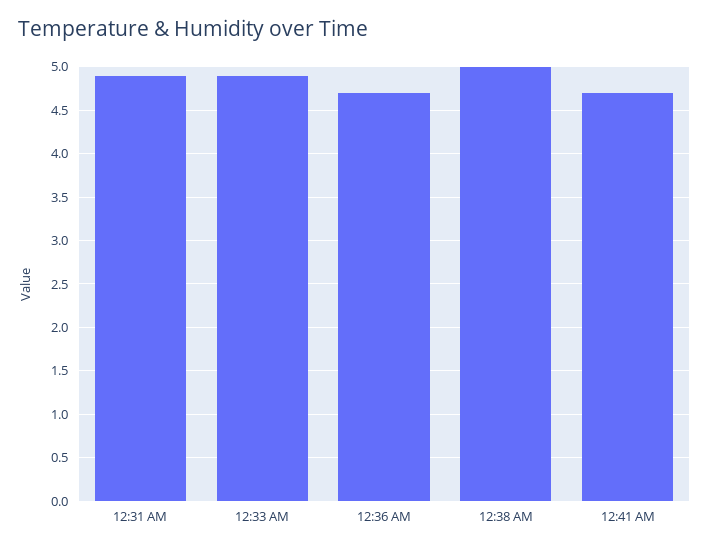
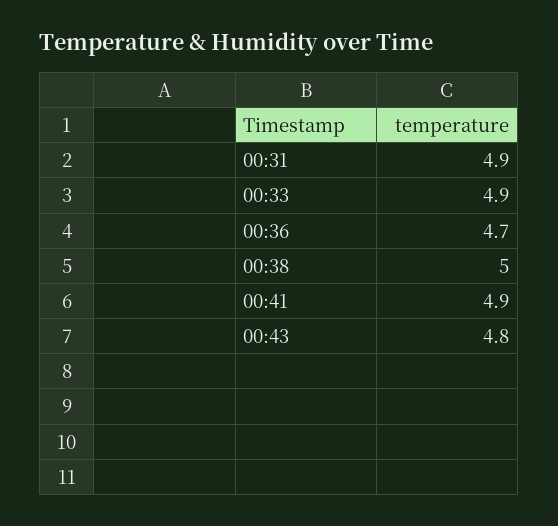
12:41 AM: 4.7 -> 4.9
00:43: none -> 4.8

